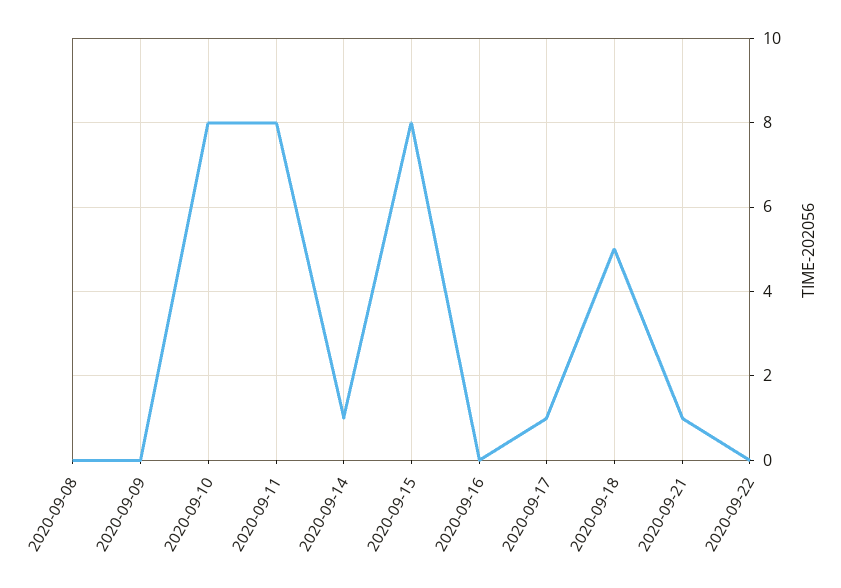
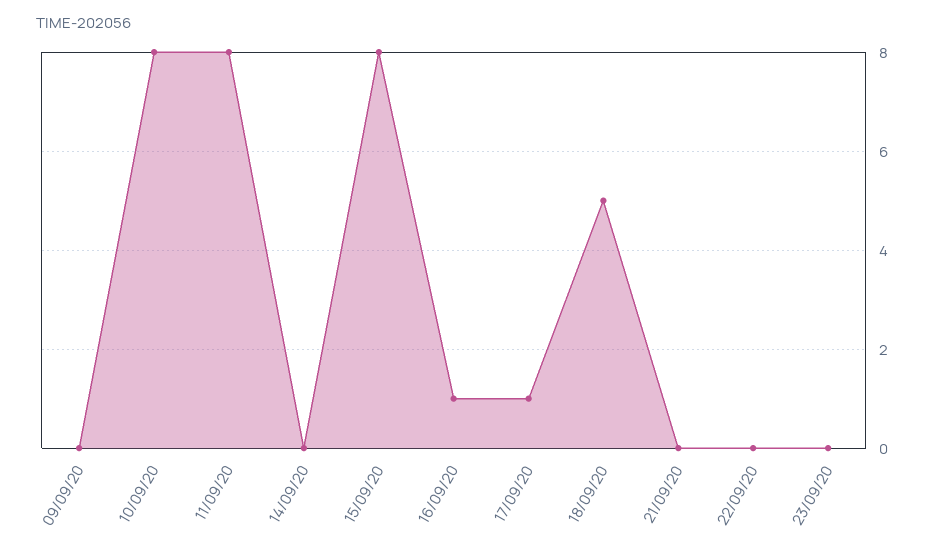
2020-09-08: 0 -> none
2020-09-14: 1 -> 0
2020-09-16: 0 -> 1
2020-09-21: 1 -> 0
23/09/20: none -> 0

